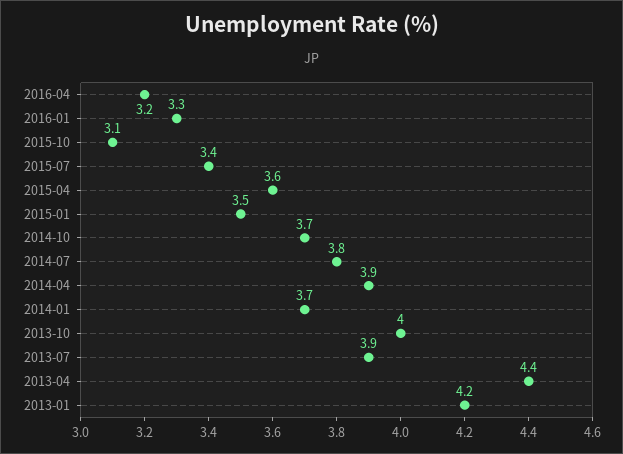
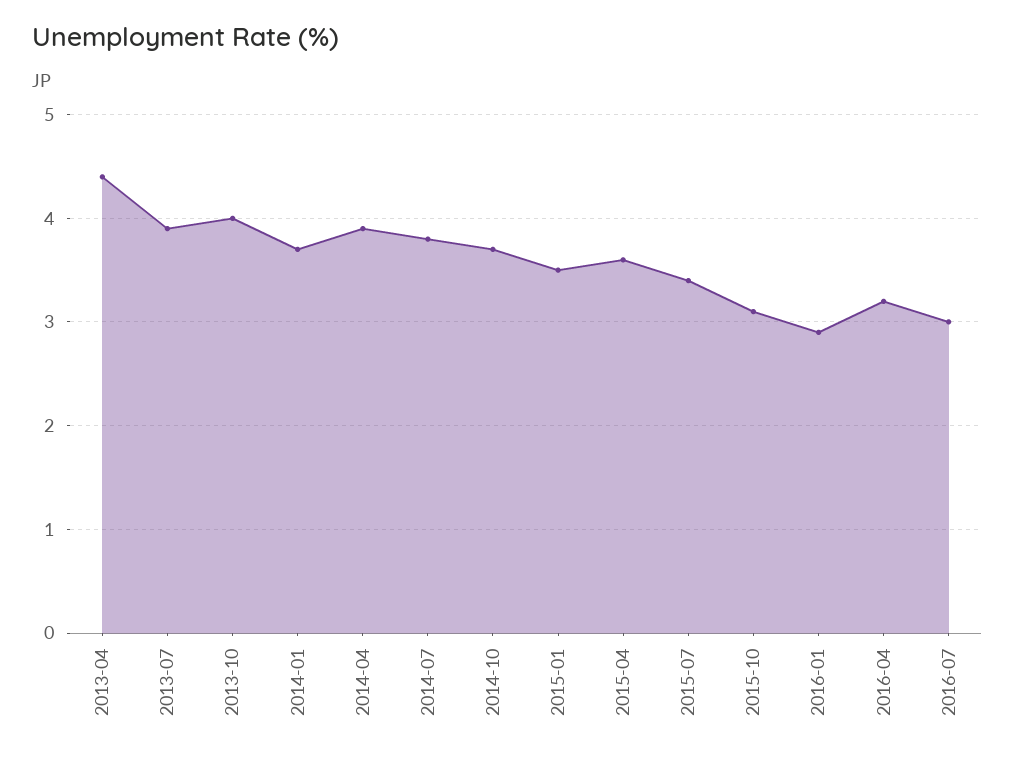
2016-01: 3.3 -> 2.9
2013-01: 4.2 -> none
2016-07: none -> 3

